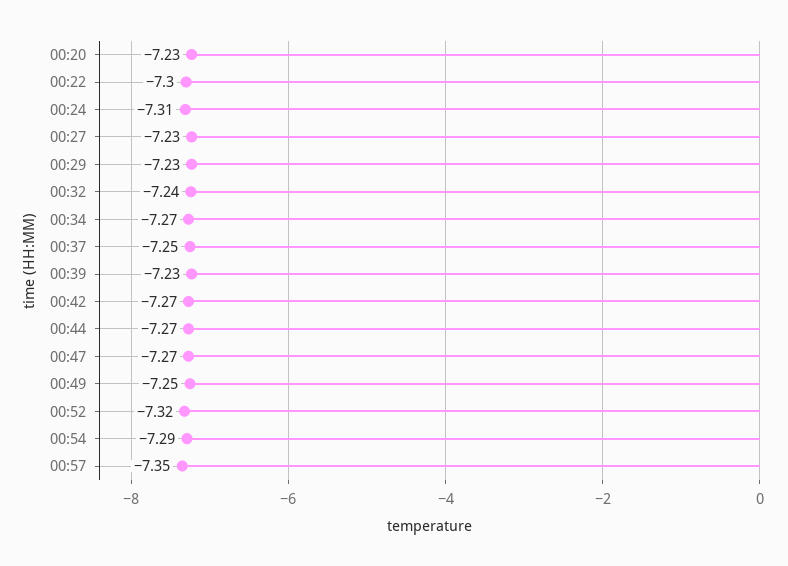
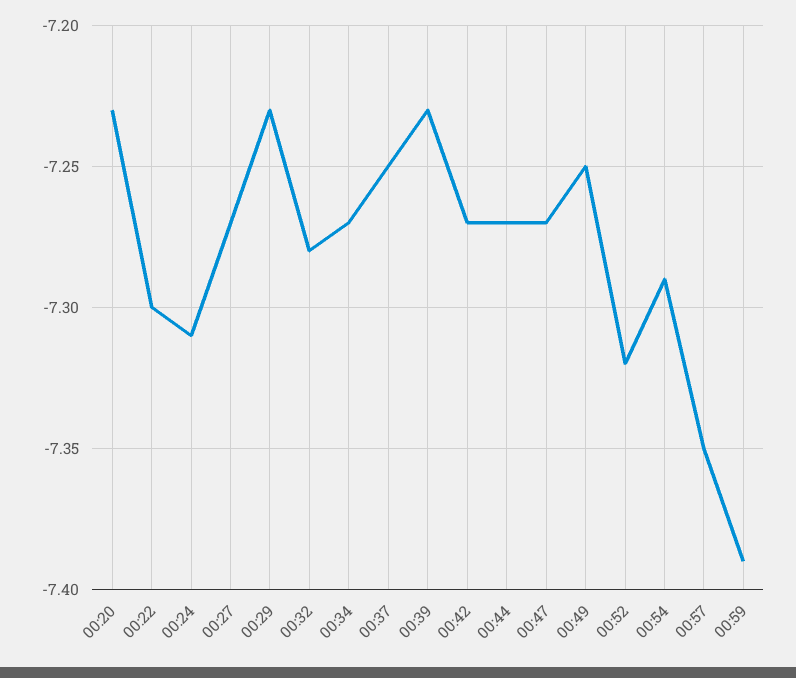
00:27: -7.23 -> -7.27
00:32: -7.24 -> -7.28
00:59: none -> -7.39

